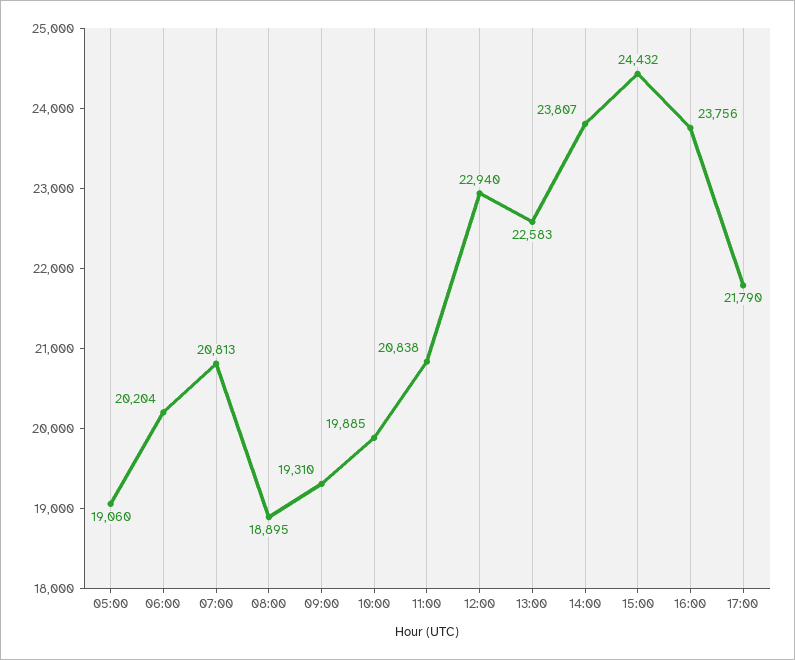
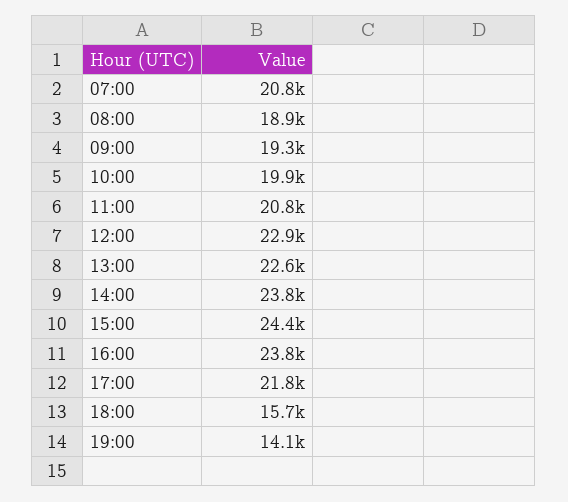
05:00: 19060 -> none
06:00: 20204 -> none
18:00: none -> 15700
19:00: none -> 14100

